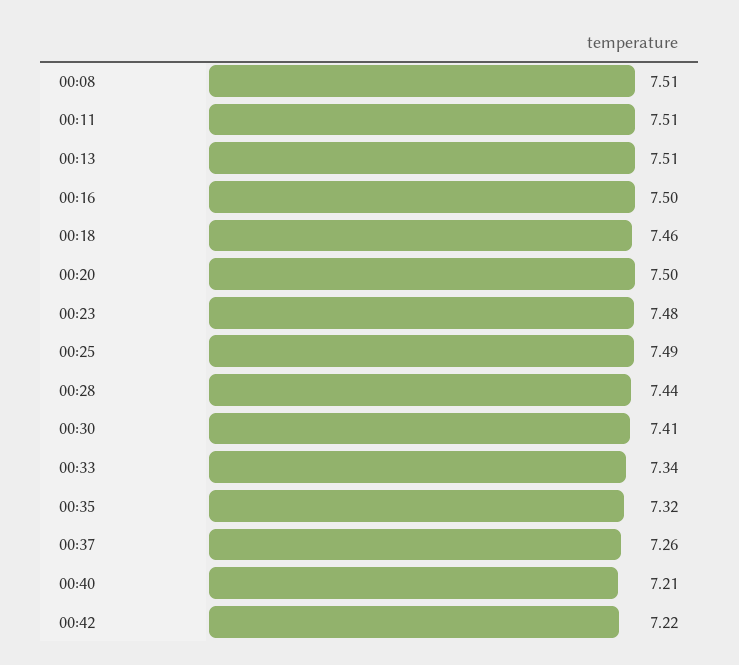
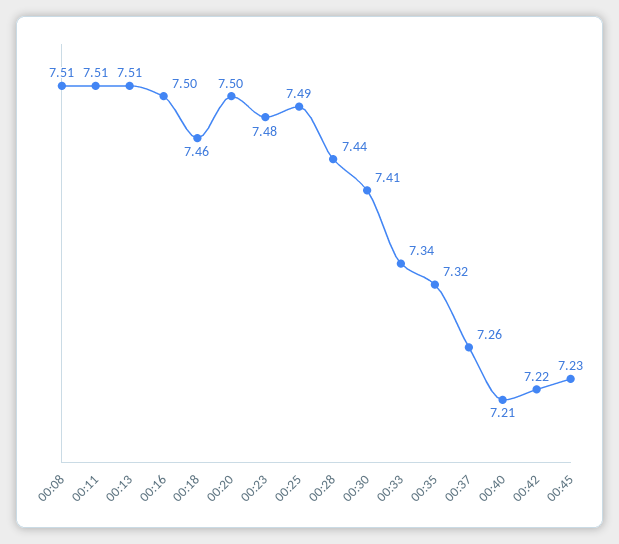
00:45: none -> 7.23

